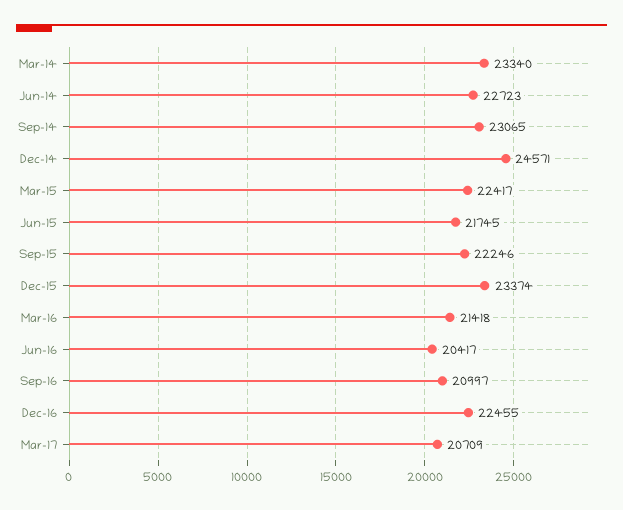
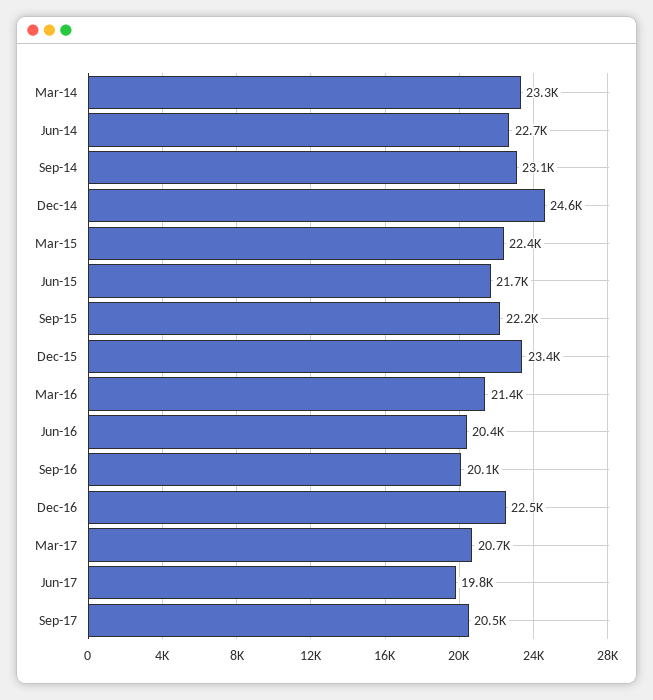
Sep-16: 20997 -> 20100
Jun-17: none -> 19800
Sep-17: none -> 20500

